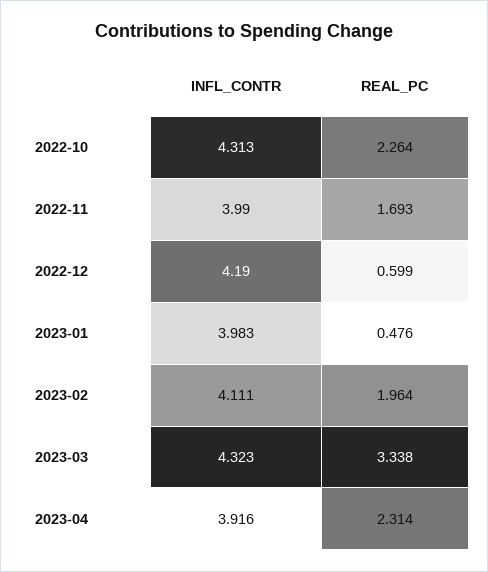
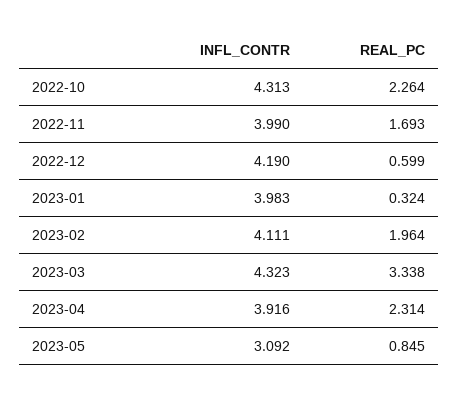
REAL_PC, 2023-01: 0.476 -> 0.324
INFL_CONTR, 2023-05: none -> 3.092
REAL_PC, 2023-05: none -> 0.845

